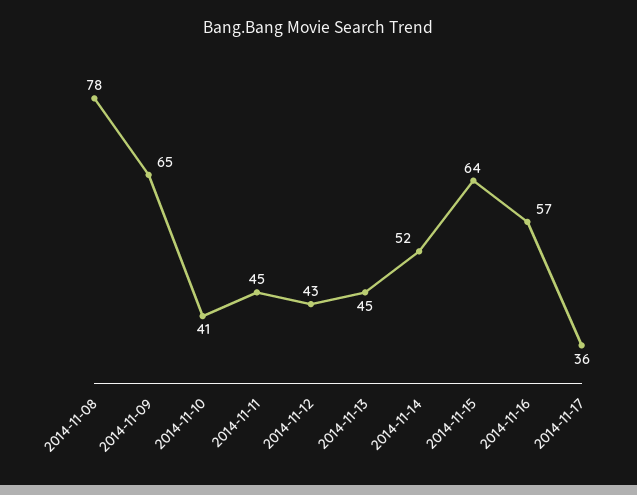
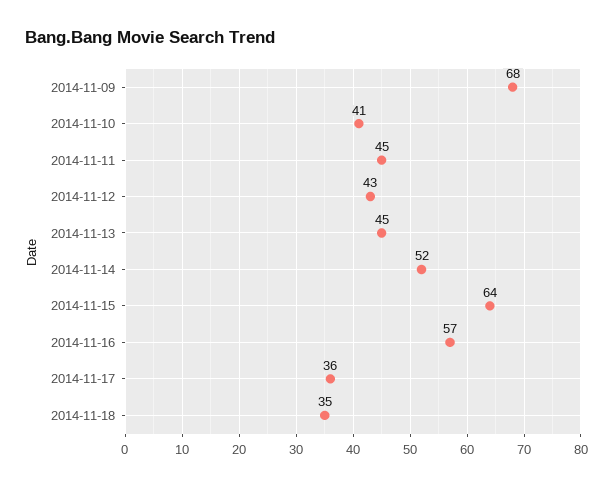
2014-11-08: 78 -> none
2014-11-09: 65 -> 68
2014-11-18: none -> 35

